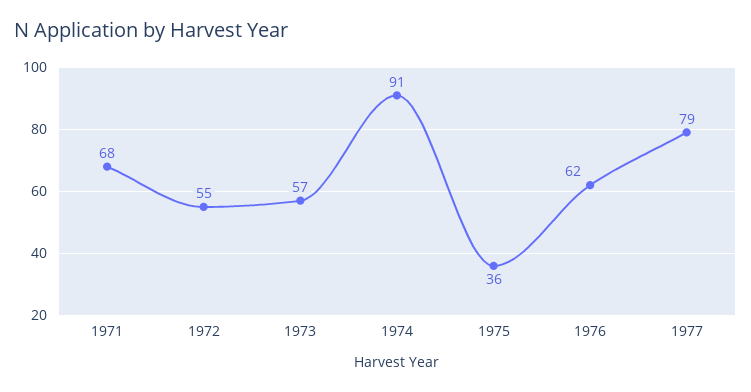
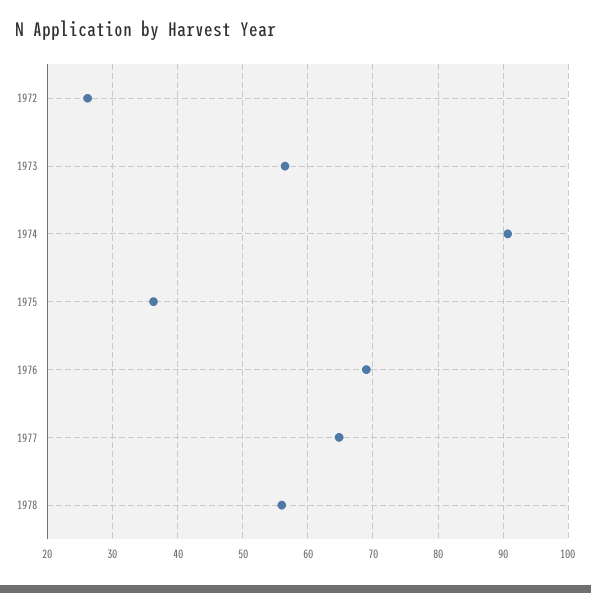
1971: 68 -> none
1972: 55 -> 26
1976: 62 -> 69
1977: 79 -> 65
1978: none -> 56

